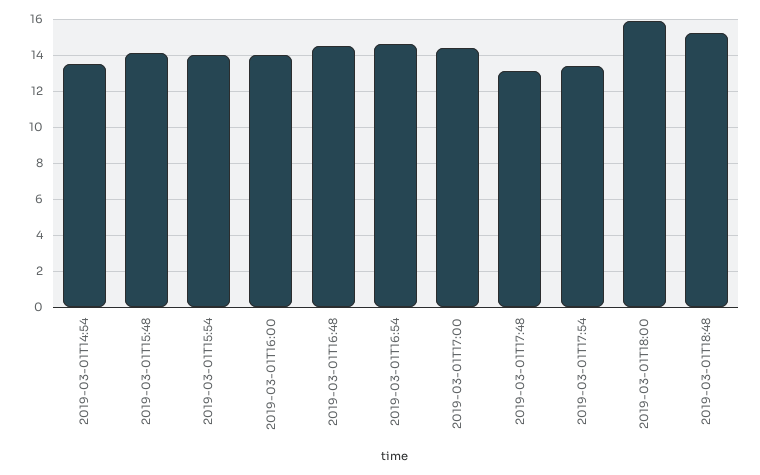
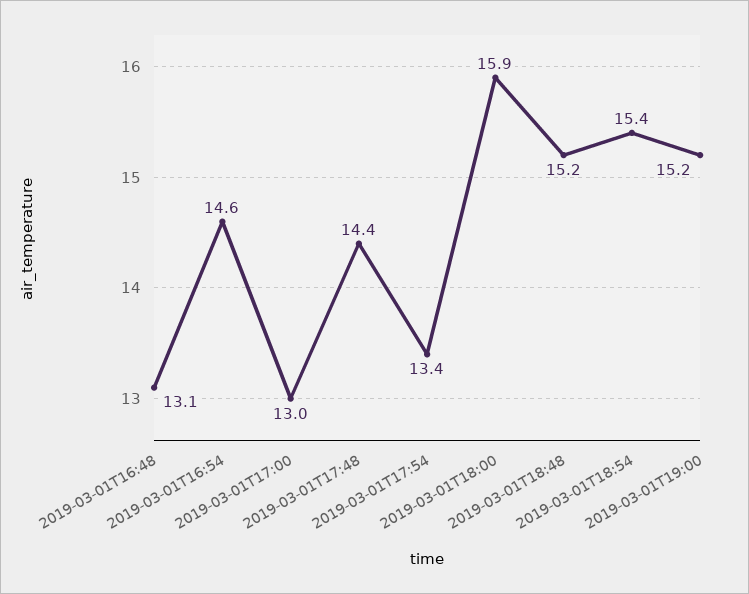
2019-03-01T14:54: 13.5 -> none
2019-03-01T15:48: 14 -> none
2019-03-01T15:54: 14 -> none
2019-03-01T16:00: 14 -> none
2019-03-01T16:48: 14.5 -> 13.1
2019-03-01T17:00: 14.5 -> 13
2019-03-01T17:48: 13 -> 14.4
2019-03-01T18:54: none -> 15.4
2019-03-01T19:00: none -> 15.2

